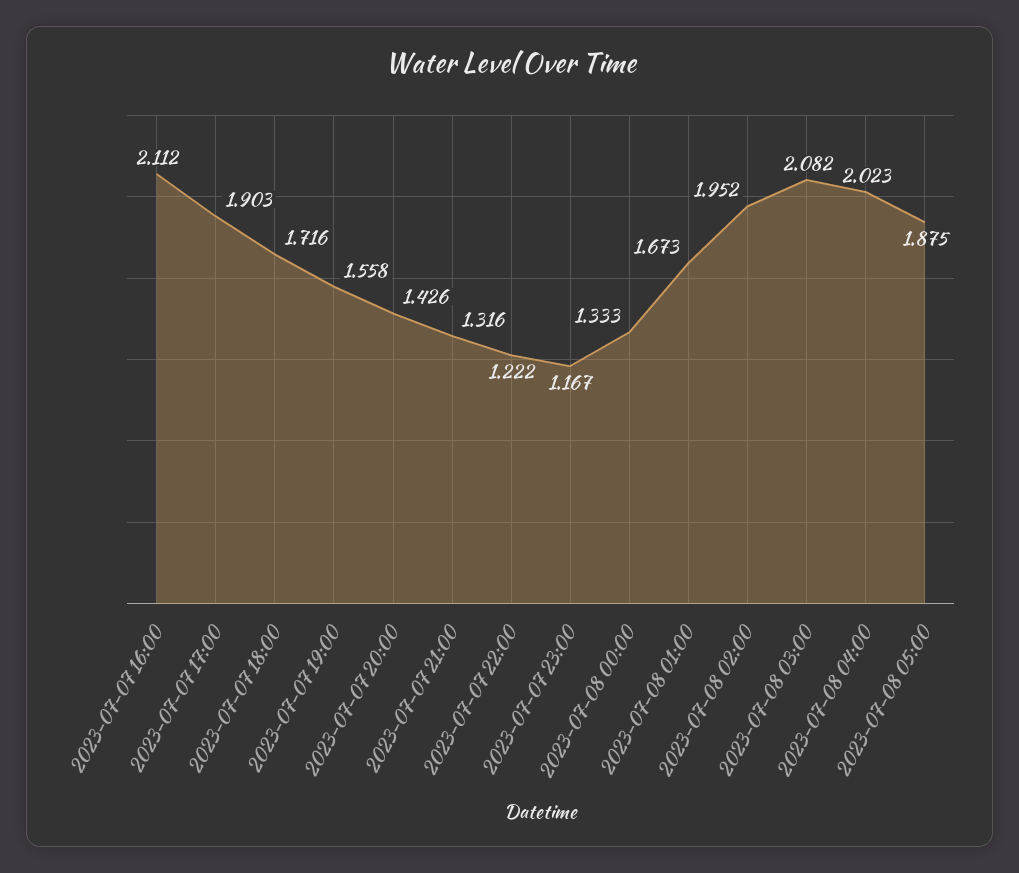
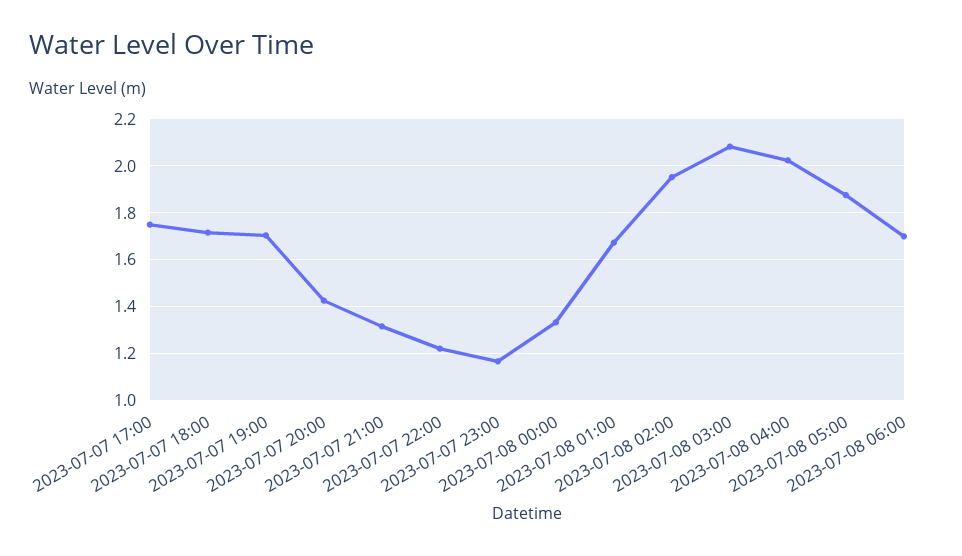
2023-07-07 16:00: 2.112 -> none
2023-07-07 17:00: 1.903 -> 1.75
2023-07-07 19:00: 1.558 -> 1.7
2023-07-08 06:00: none -> 1.7

